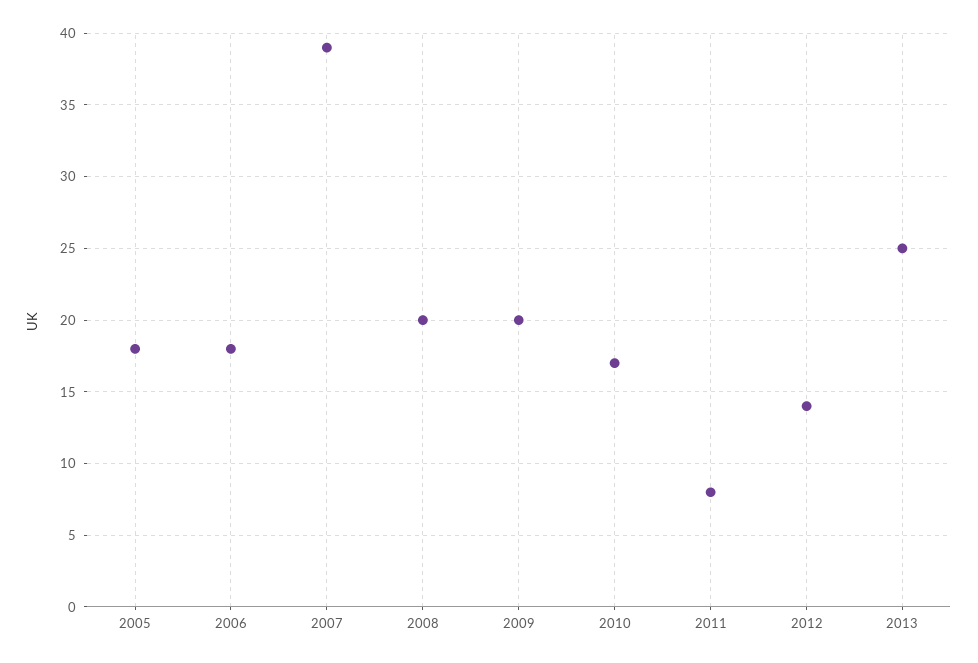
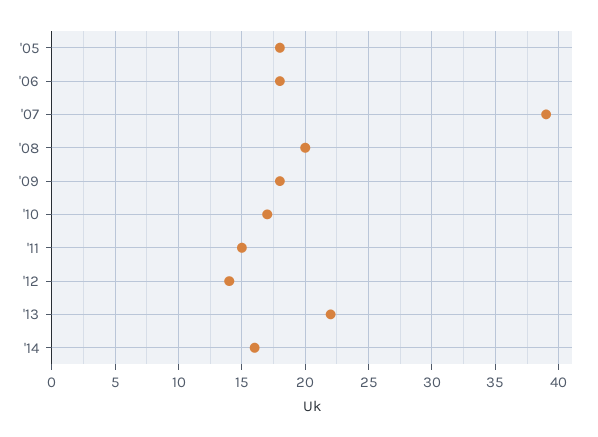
2009: 20 -> 18
2011: 8 -> 15
2013: 25 -> 22
'14: none -> 16

